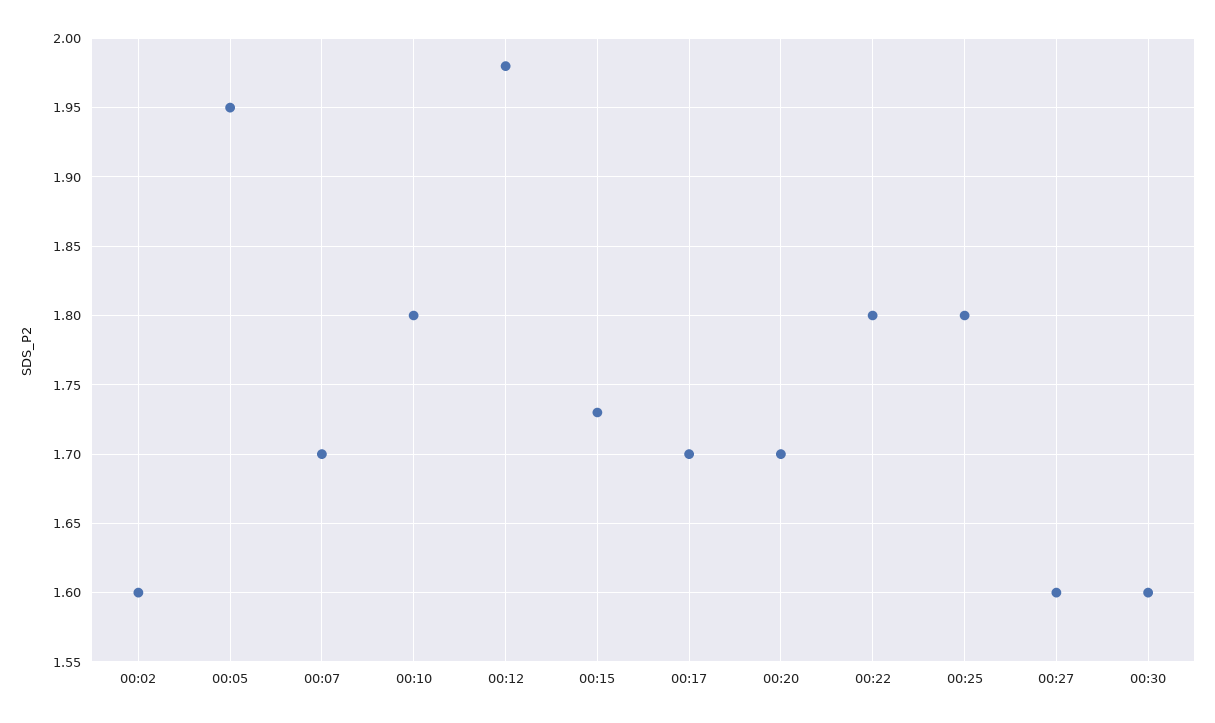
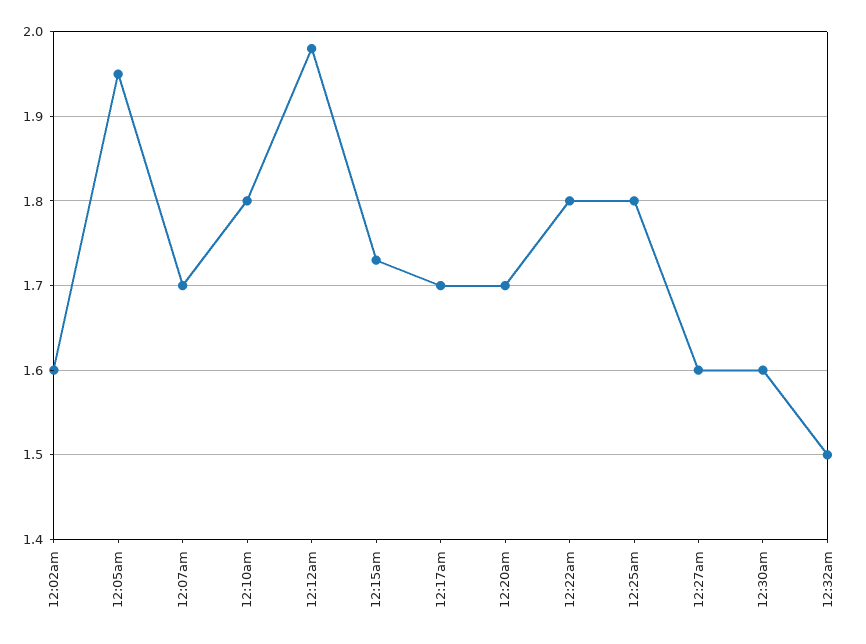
12:32am: none -> 1.5

